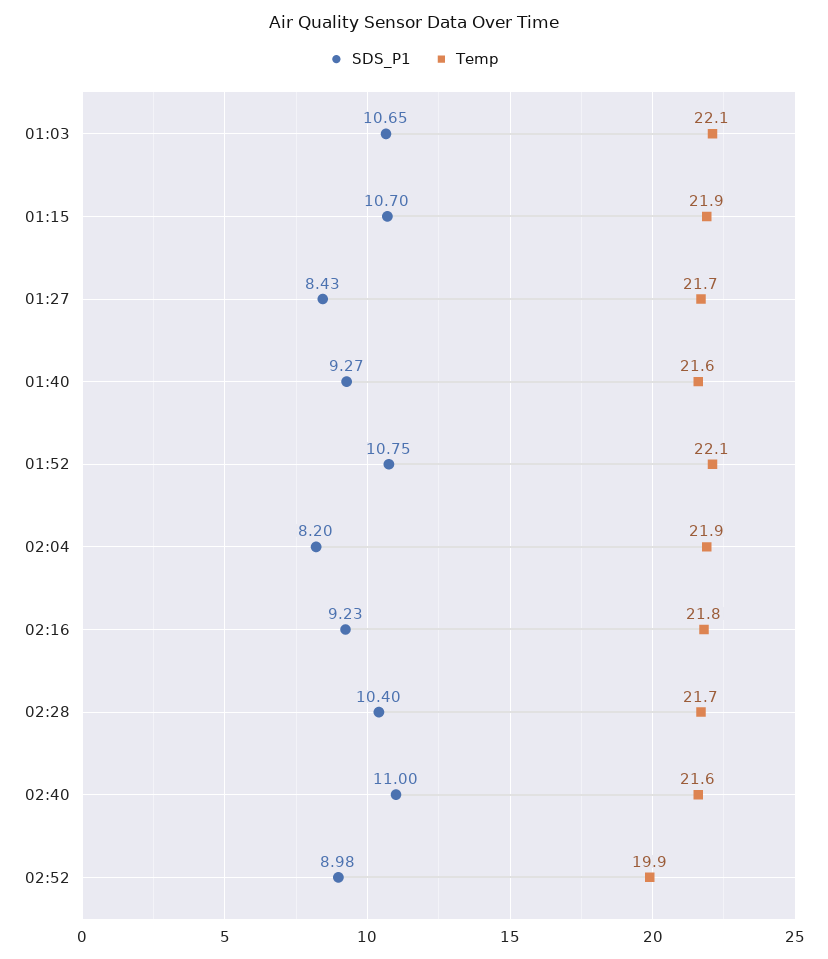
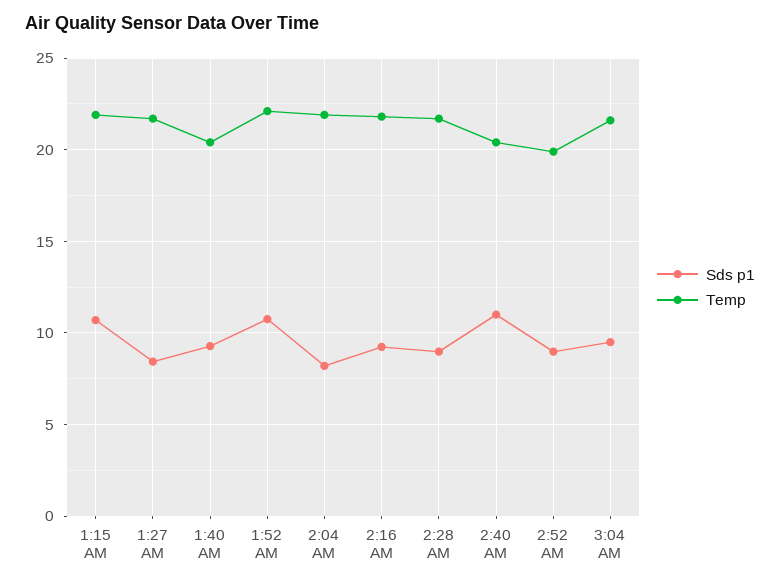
SDS_P1, 01:03: 10.65 -> none
Temp, 01:03: 22.1 -> none
Temp, 01:40: 21.6 -> 20.5
SDS_P1, 02:28: 10.4 -> 9
Temp, 02:40: 21.6 -> 20.5
SDS_P1, 3:04 AM: none -> 9.5
Temp, 3:04 AM: none -> 21.5

